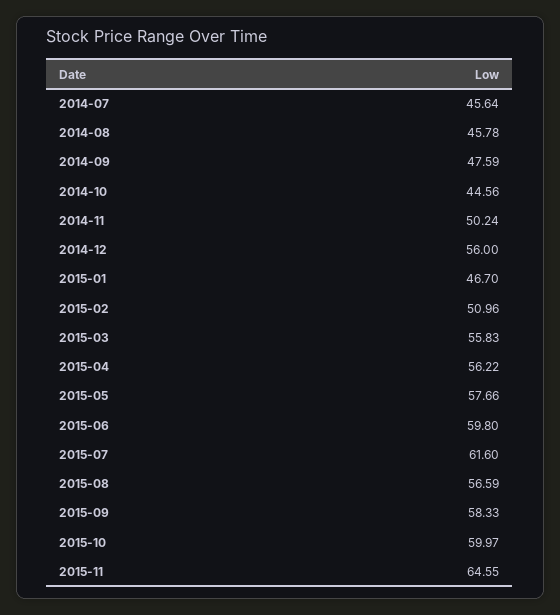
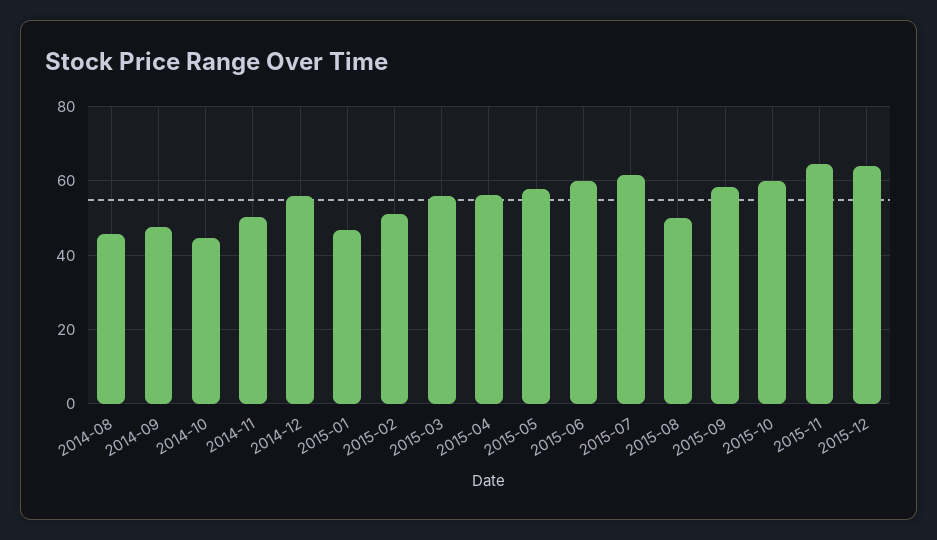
2014-07: 45.64 -> none
2015-08: 56.59 -> 50
2015-12: none -> 64

